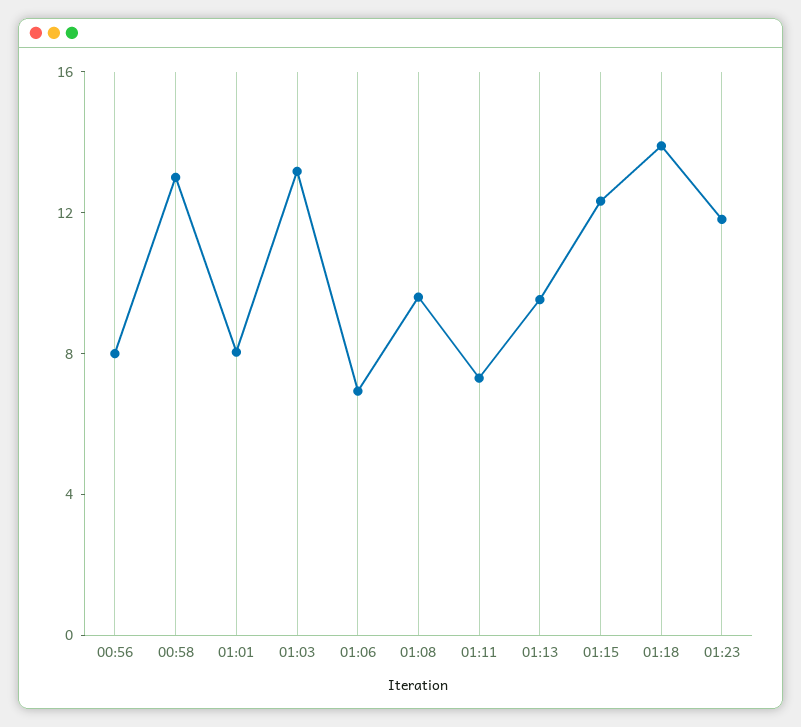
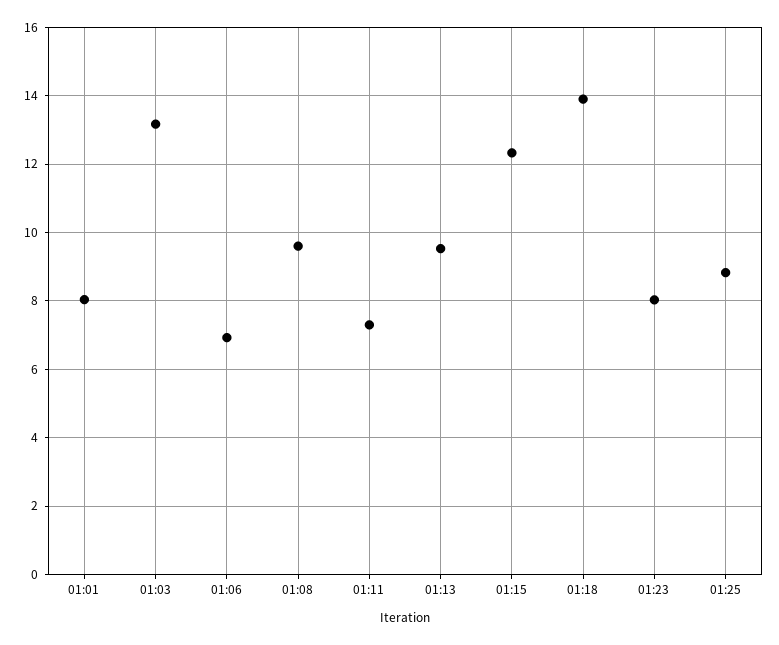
00:56: 8 -> none
00:58: 13 -> none
01:23: 12 -> 8
01:25: none -> 8.8

